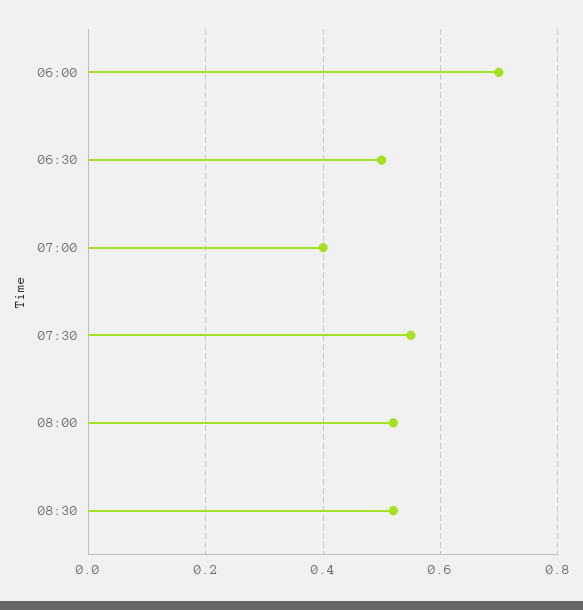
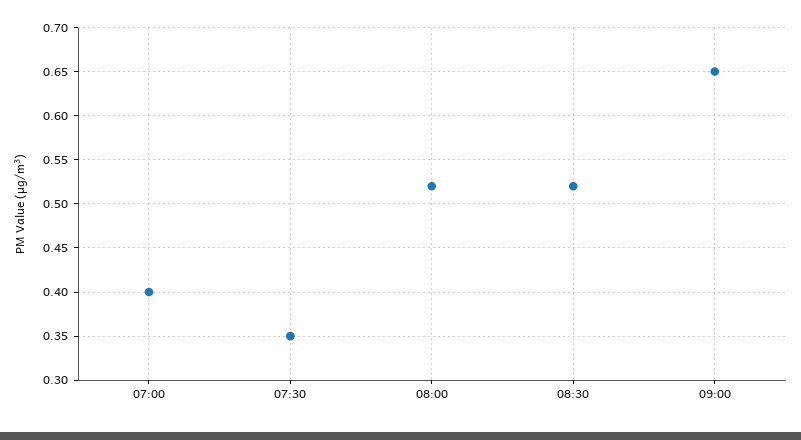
06:00: 0.7 -> none
06:30: 0.5 -> none
07:30: 0.55 -> 0.35
09:00: none -> 0.65

